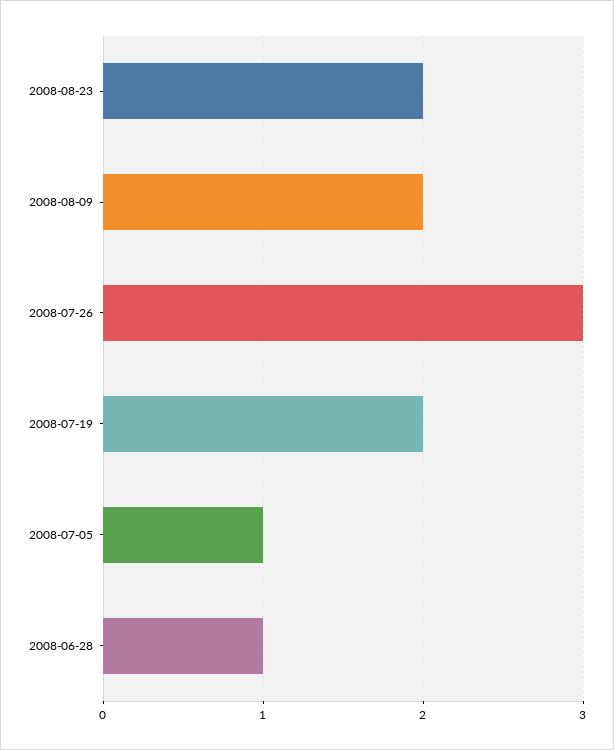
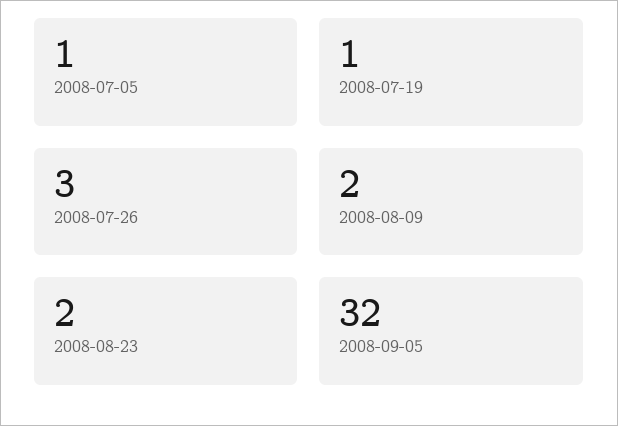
2008-07-19: 2 -> 1
2008-06-28: 1 -> none
2008-09-05: none -> 32

